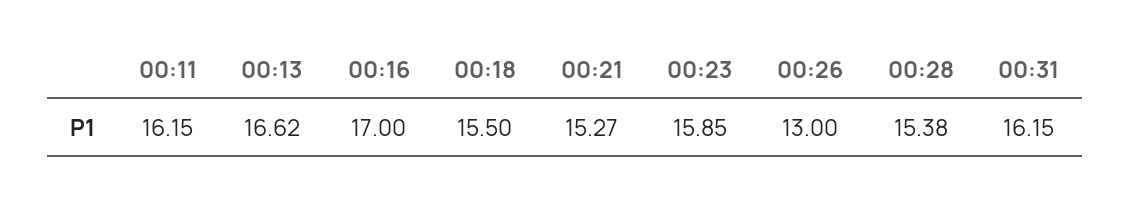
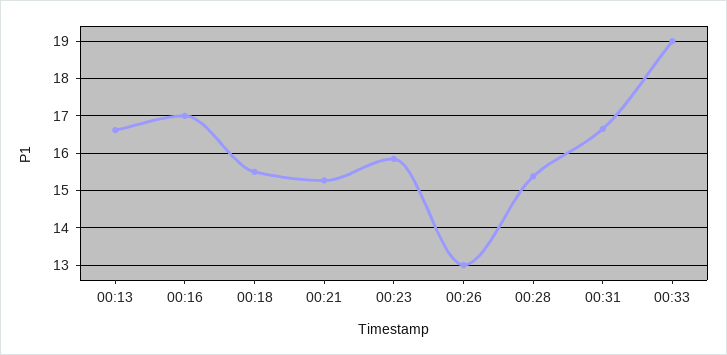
00:11: 16.15 -> none
00:31: 16.15 -> 16.6
00:33: none -> 19

